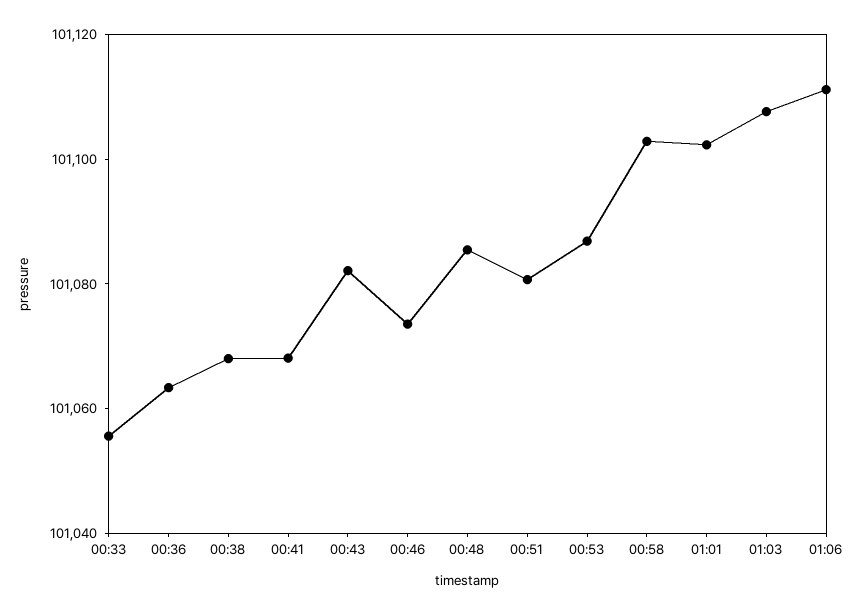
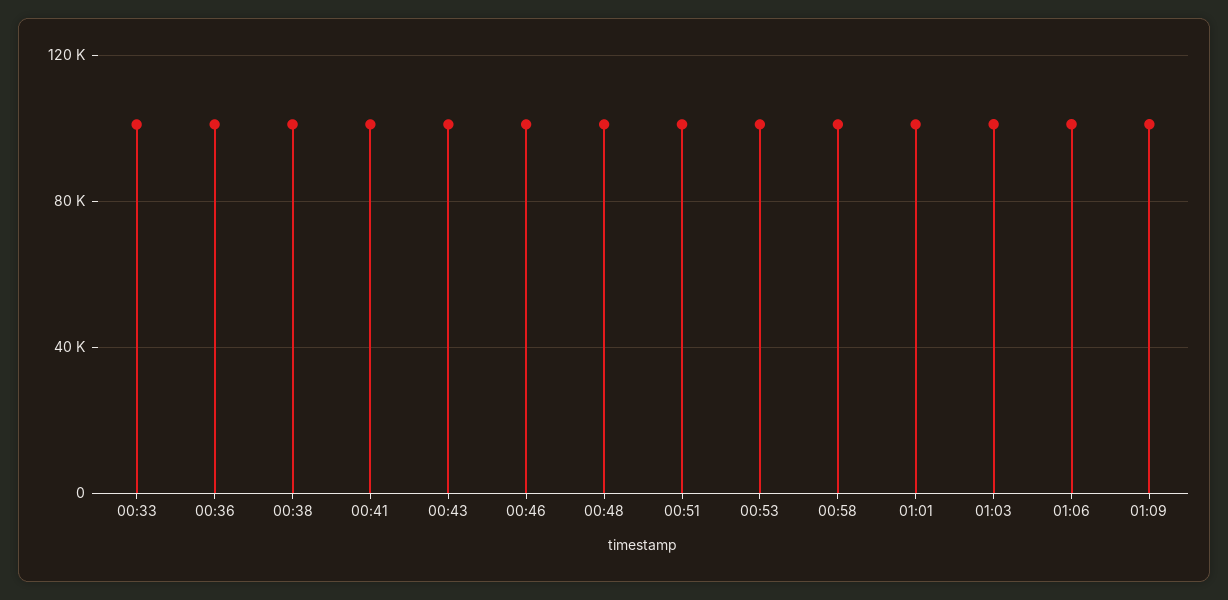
01:09: none -> 100000

